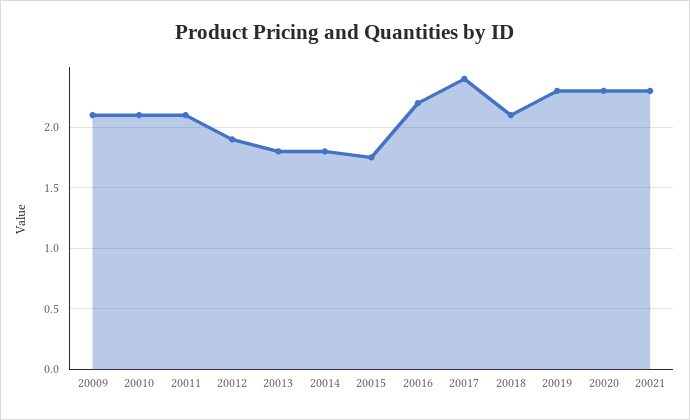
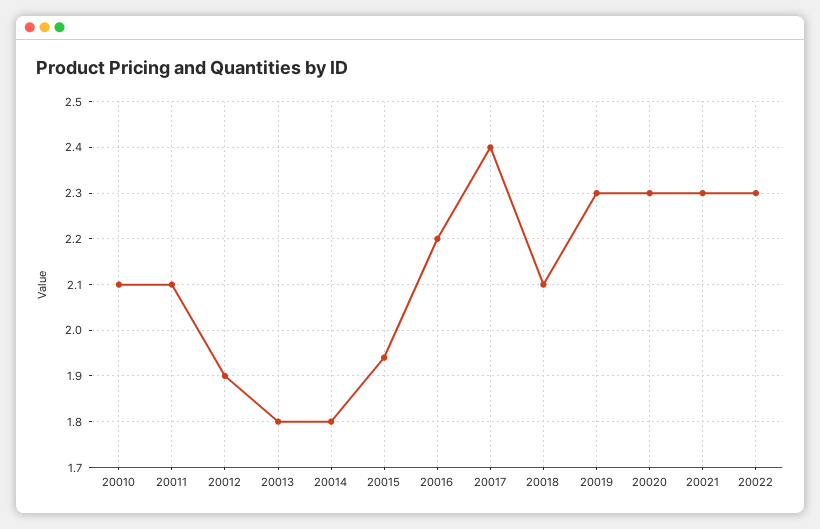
20009: 2.1 -> none
20015: 1.75 -> 1.95
20022: none -> 2.3

